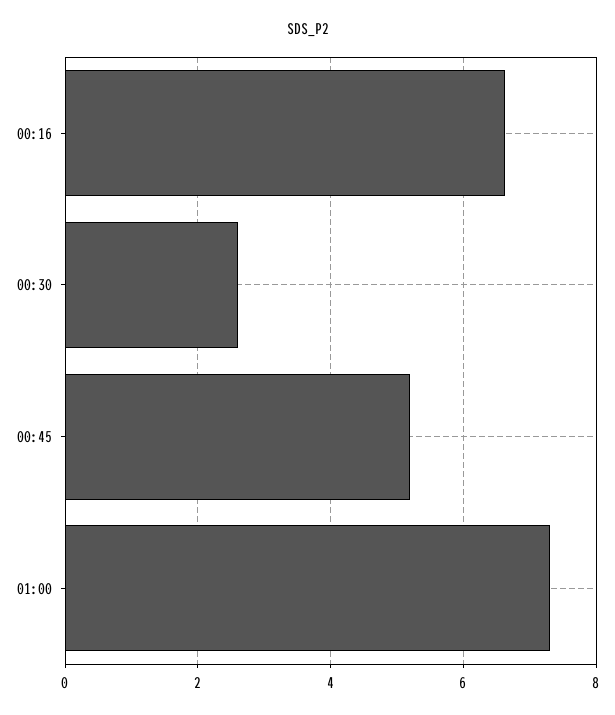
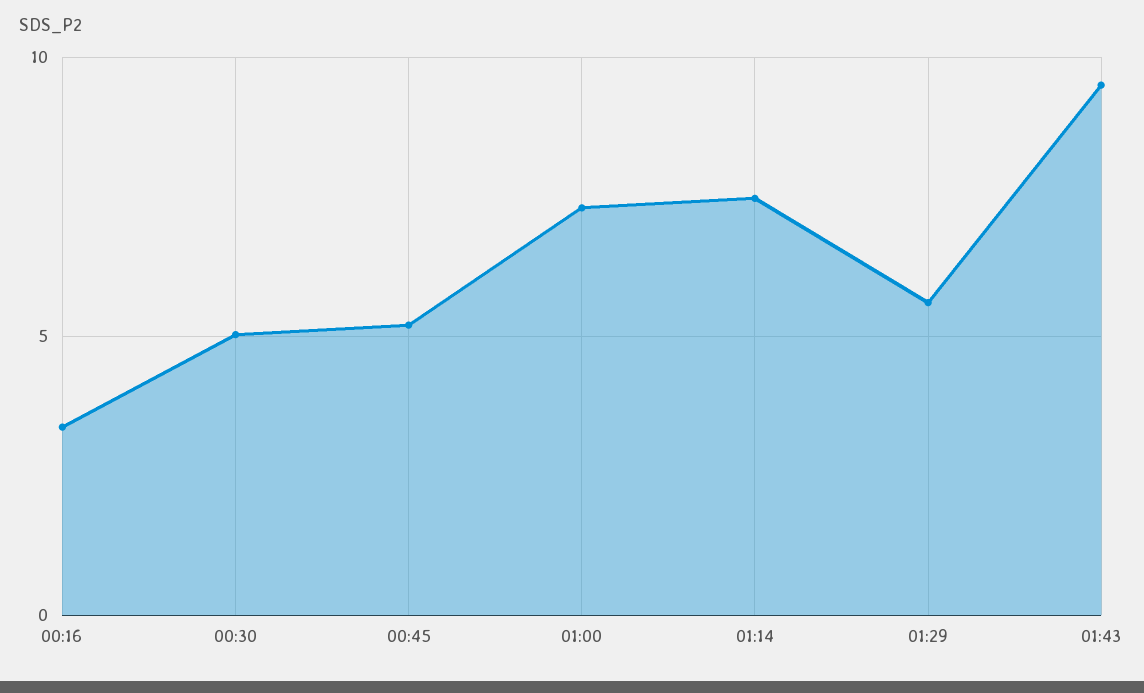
00:16: 6.6 -> 3.5
00:30: 2.6 -> 5
01:14: none -> 7.5
01:29: none -> 5.5
01:43: none -> 9.5

